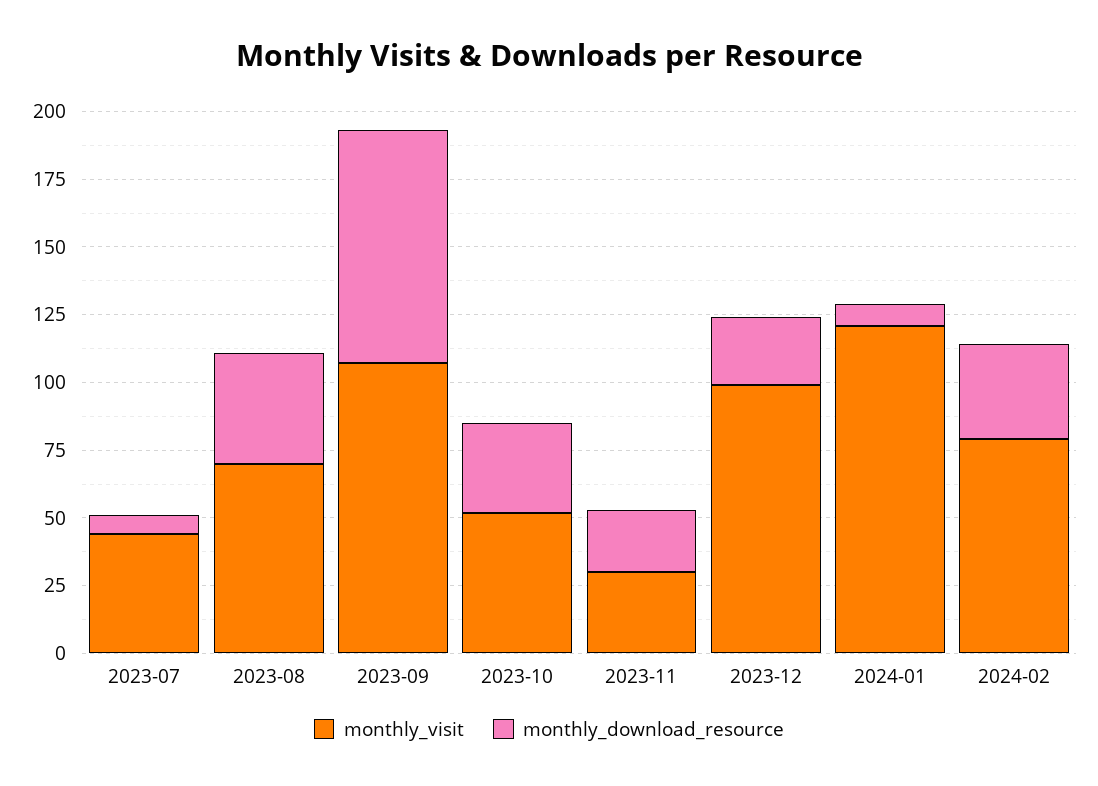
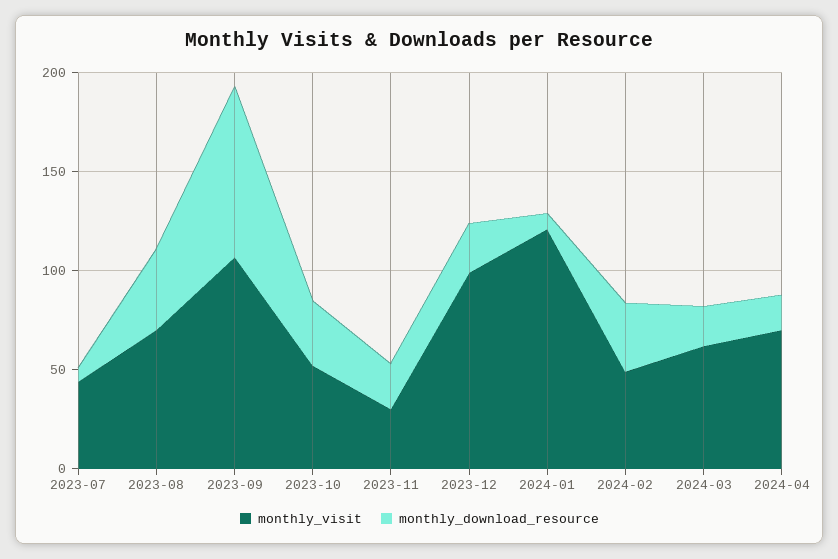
monthly_visit, 2024-02: 80 -> 50
monthly_visit, 2024-03: none -> 60
monthly_download_resource, 2024-03: none -> 20
monthly_visit, 2024-04: none -> 70
monthly_download_resource, 2024-04: none -> 20

